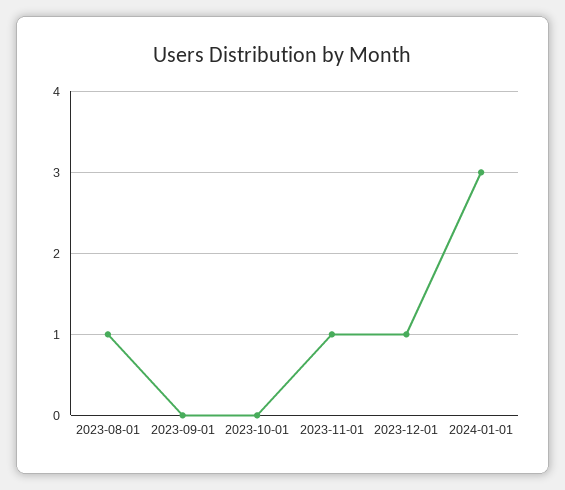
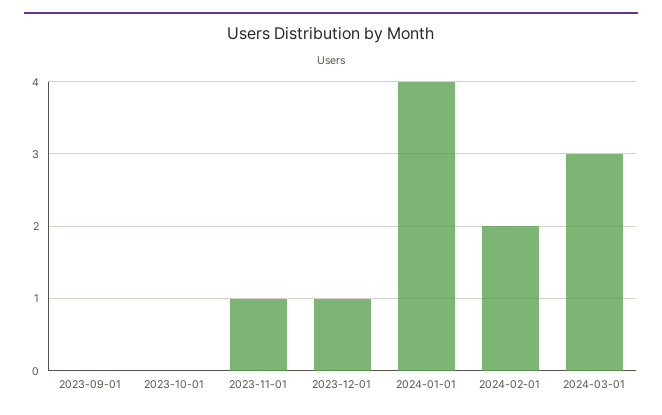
2023-08-01: 1 -> none
2024-01-01: 3 -> 4
2024-02-01: none -> 2
2024-03-01: none -> 3

